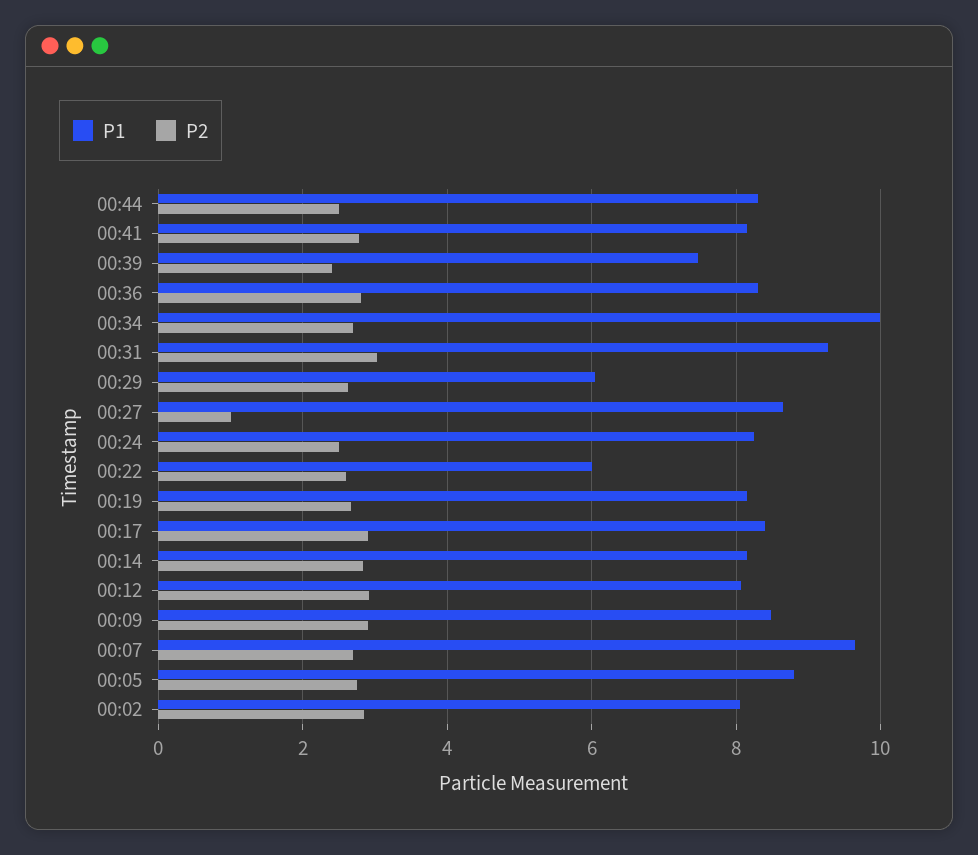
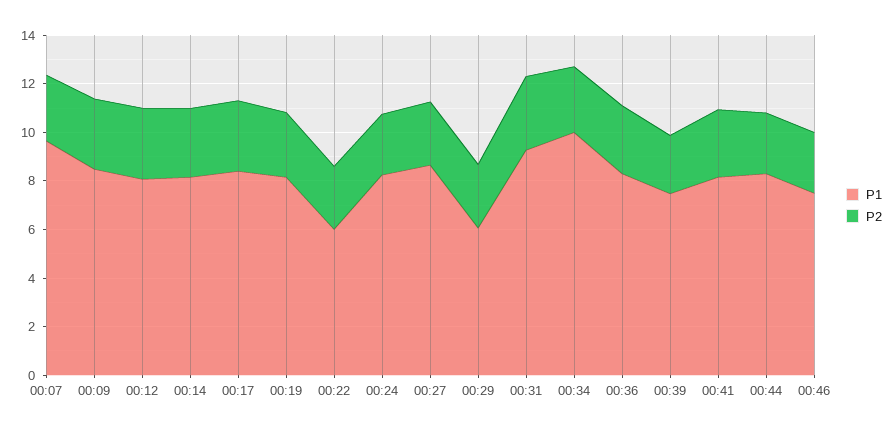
P2, 00:27: 1 -> 2.5
P1, 00:05: 8.8 -> none
P2, 00:05: 2.8 -> none
P1, 00:02: 8 -> none
P2, 00:02: 2.8 -> none
P1, 00:46: none -> 7.5
P2, 00:46: none -> 2.5

